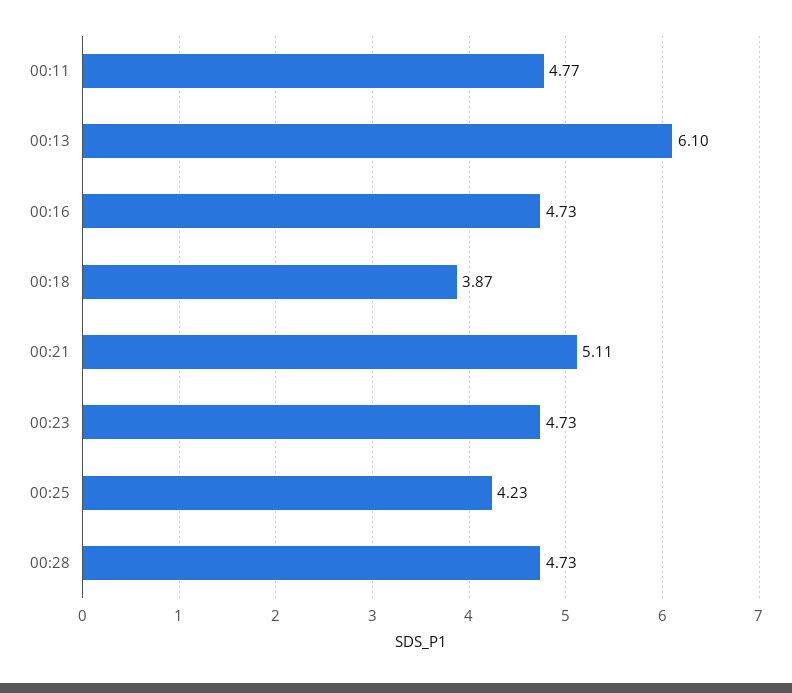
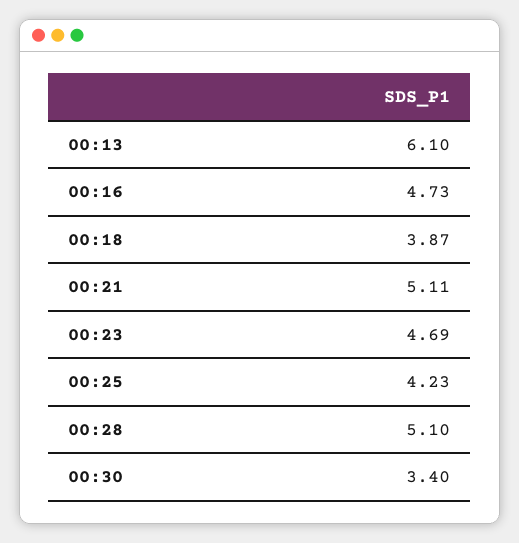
00:11: 4.77 -> none
00:23: 4.73 -> 4.69
00:28: 4.73 -> 5.1
00:30: none -> 3.4

